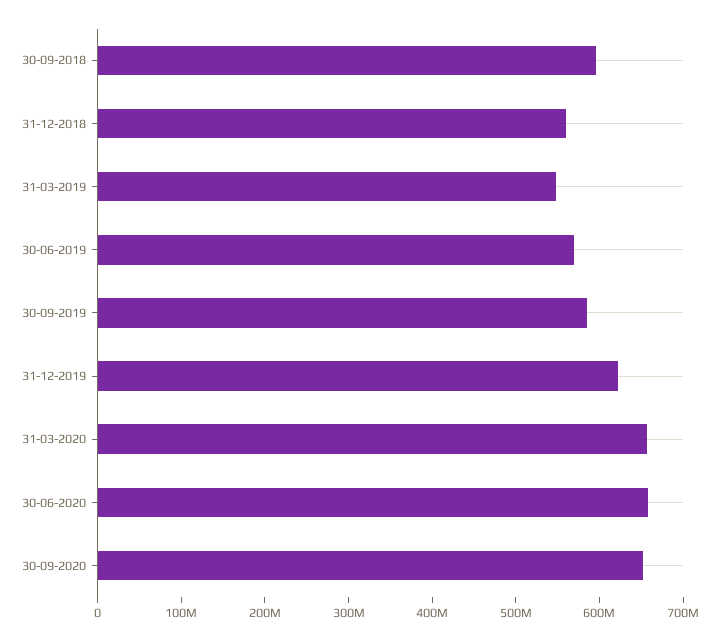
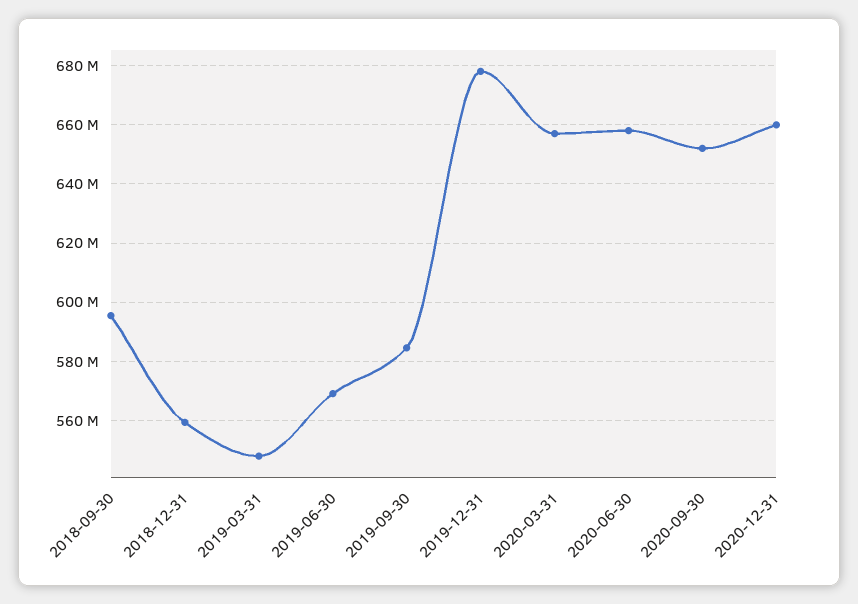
31-12-2019: 620000000 -> 677500000
2020-12-31: none -> 660000000

